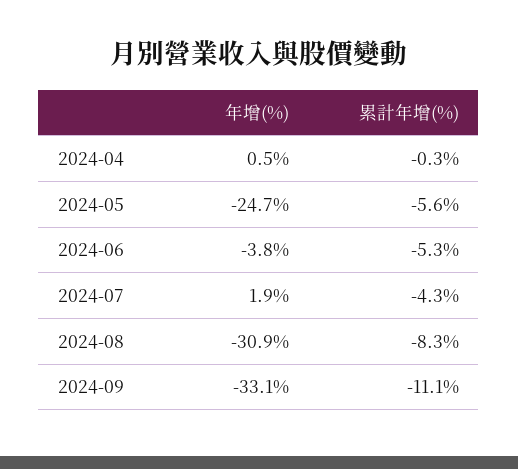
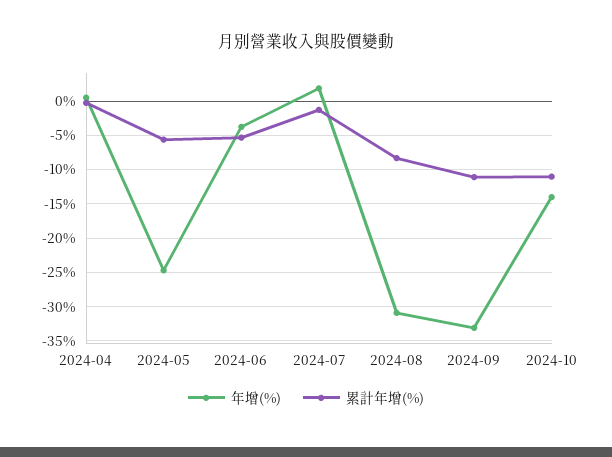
累計年增(%), 2024-07: -4.3 -> -1
年增(%), 2024-10: none -> -14
累計年增(%), 2024-10: none -> -11

